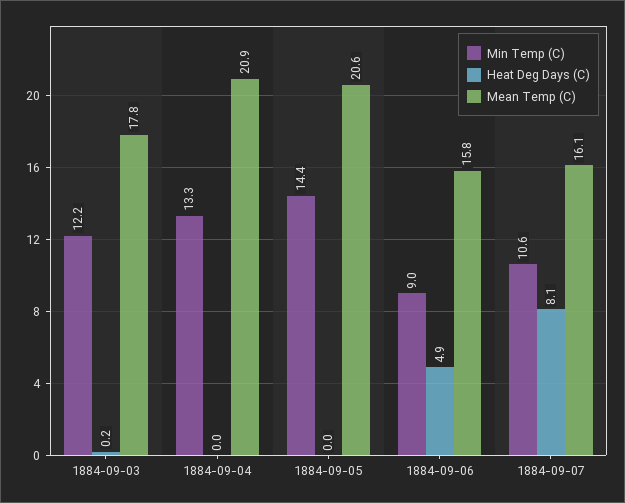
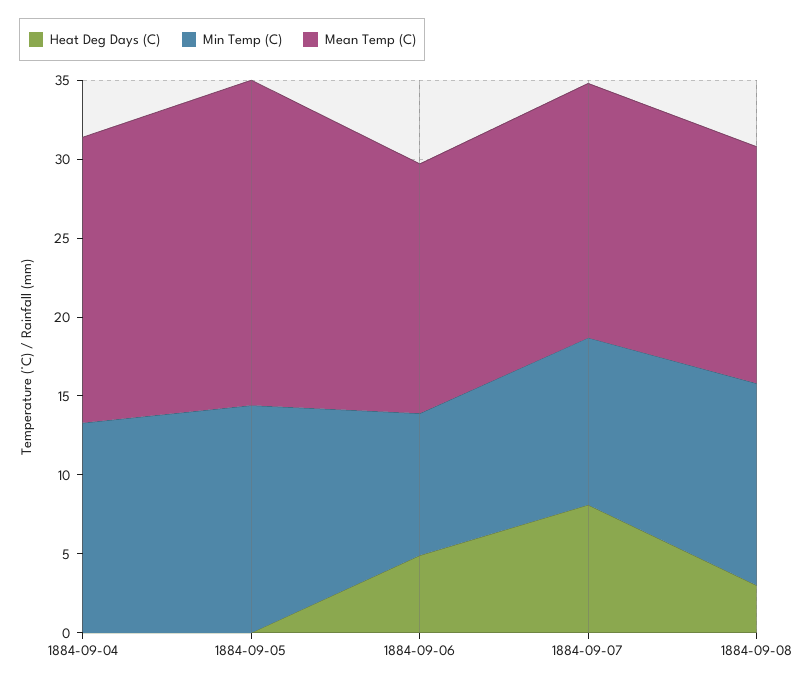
Min Temp (C), 1884-09-03: 12.2 -> none
Heat Deg Days (C), 1884-09-03: 0.2 -> none
Mean Temp (C), 1884-09-03: 17.8 -> none
Mean Temp (C), 1884-09-04: 20.9 -> 18
Heat Deg Days (C), 1884-09-08: none -> 3
Min Temp (C), 1884-09-08: none -> 13
Mean Temp (C), 1884-09-08: none -> 15

